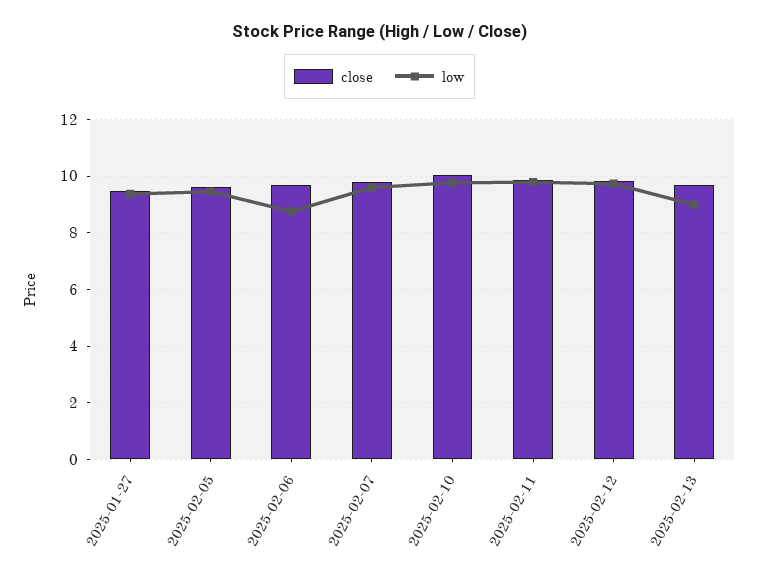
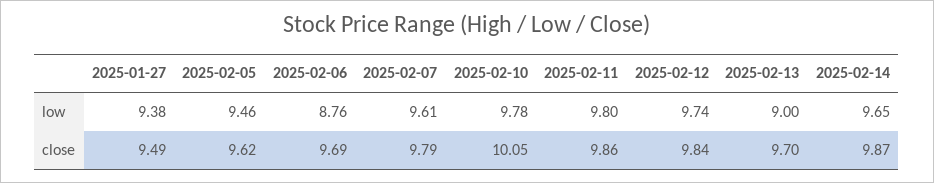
low, 2025-02-14: none -> 9.65
close, 2025-02-14: none -> 9.87

